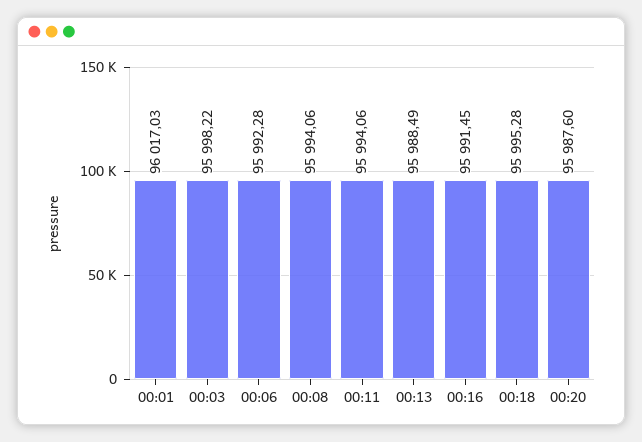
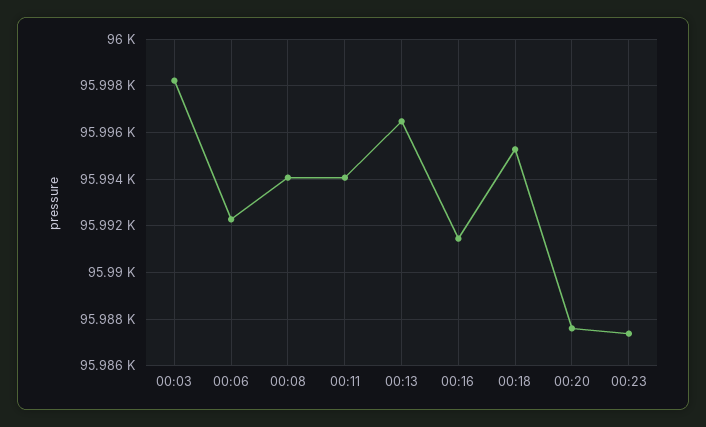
00:01: 96017.03 -> none
00:13: 95988.49 -> 95996.5
00:23: none -> 95987.5

